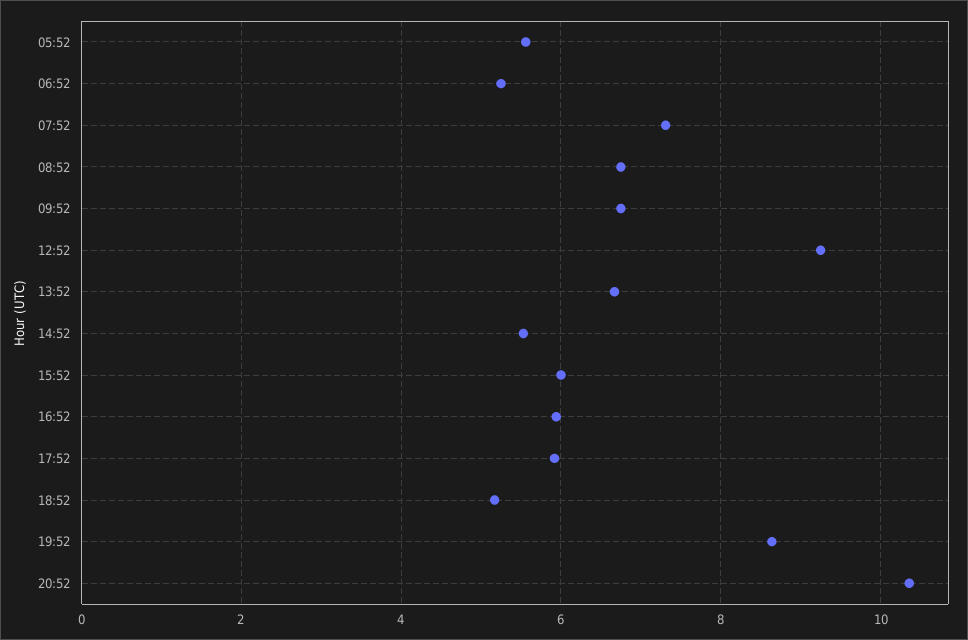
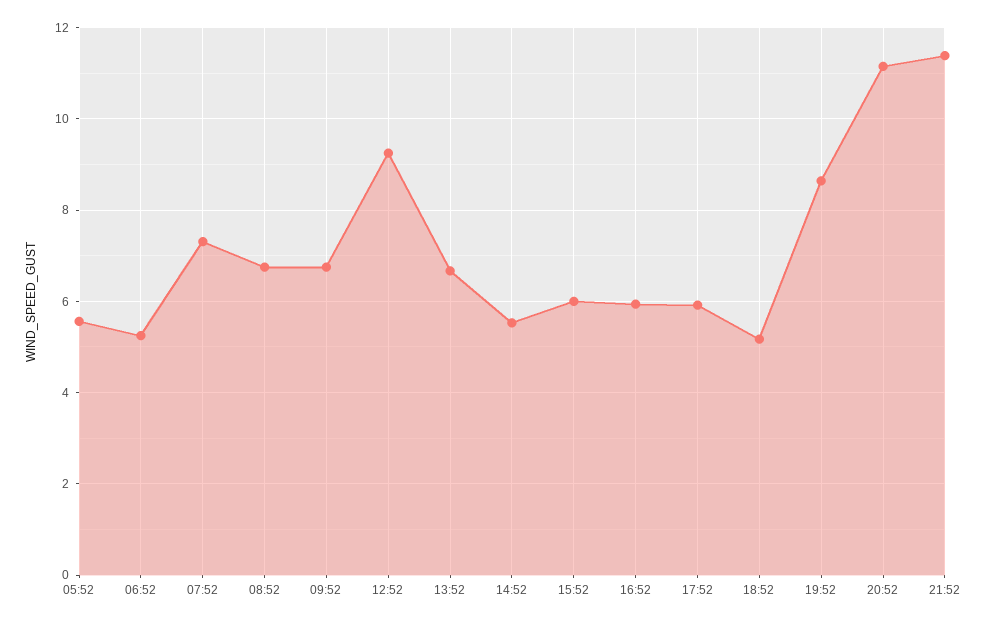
20:52: 10.4 -> 11.2
21:52: none -> 11.4

